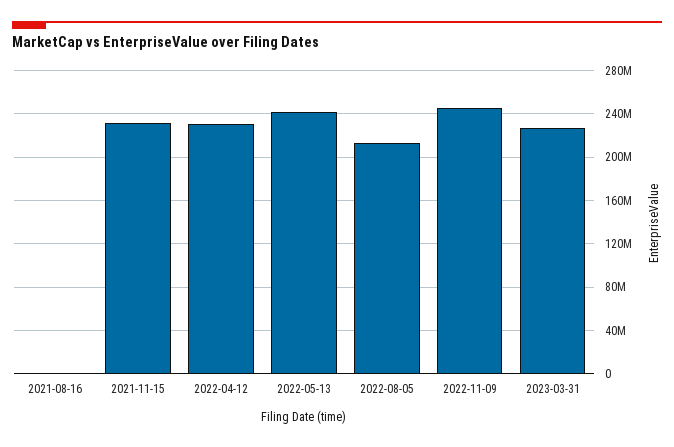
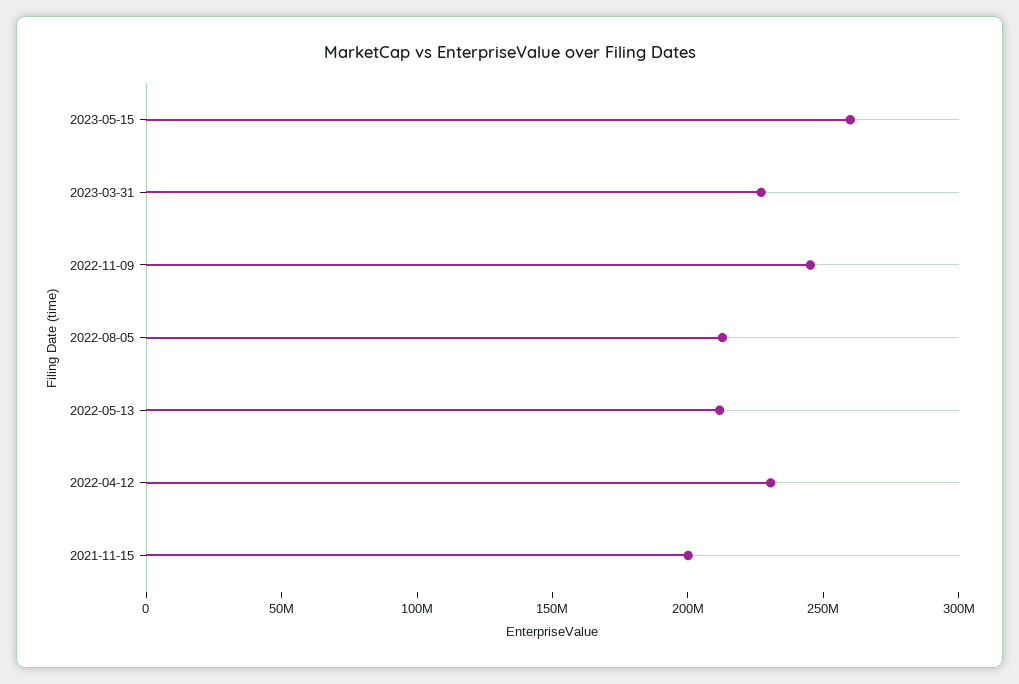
2021-08-16: 0 -> none
2021-11-15: 230000000 -> 200000000
2022-05-13: 240000000 -> 210000000
2023-05-15: none -> 260000000

